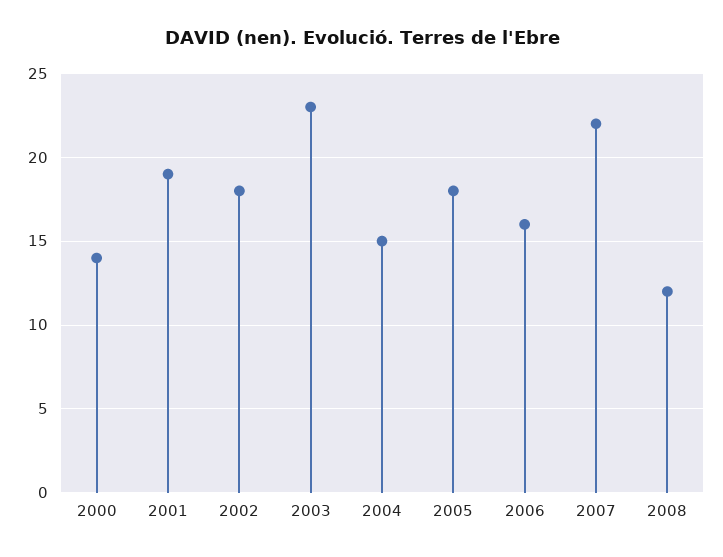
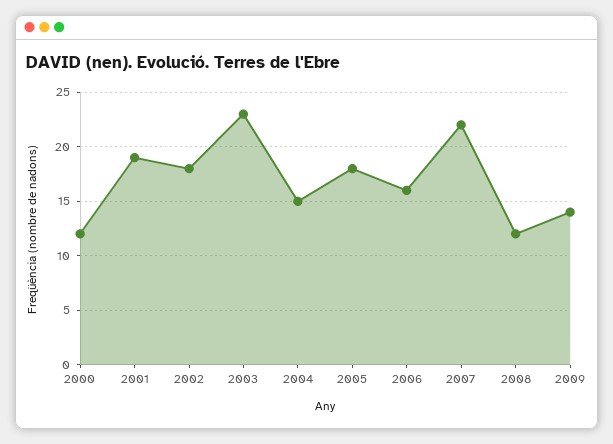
2000: 14 -> 12
2009: none -> 14

